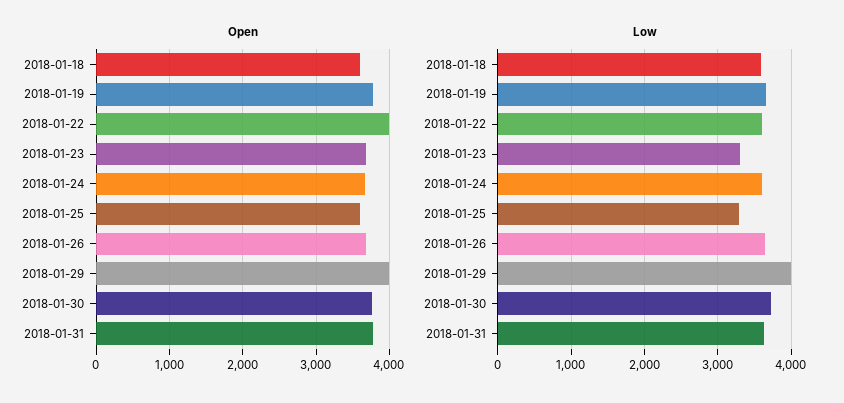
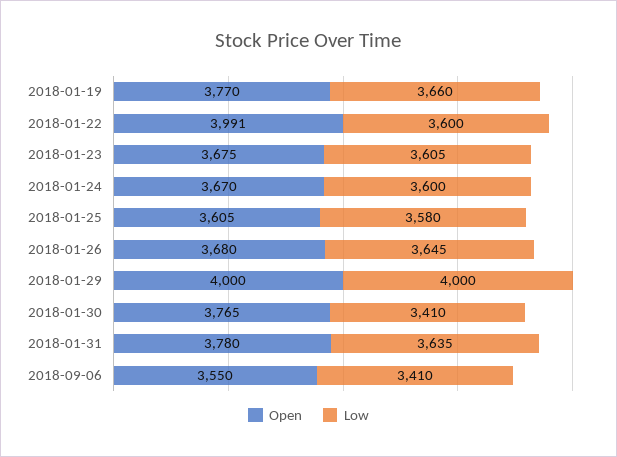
Open, 2018-01-18: 3600 -> none
Low, 2018-01-18: 3600 -> none
Low, 2018-01-23: 3300 -> 3605
Low, 2018-01-25: 3300 -> 3580
Low, 2018-01-30: 3700 -> 3410
Open, 2018-09-06: none -> 3550
Low, 2018-09-06: none -> 3410

